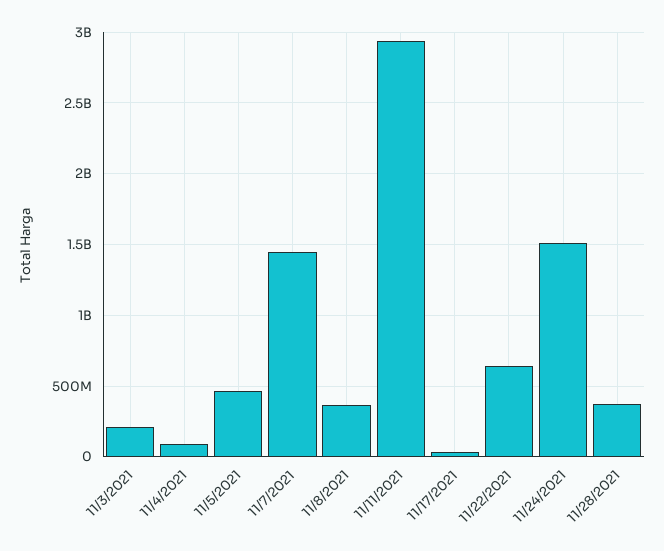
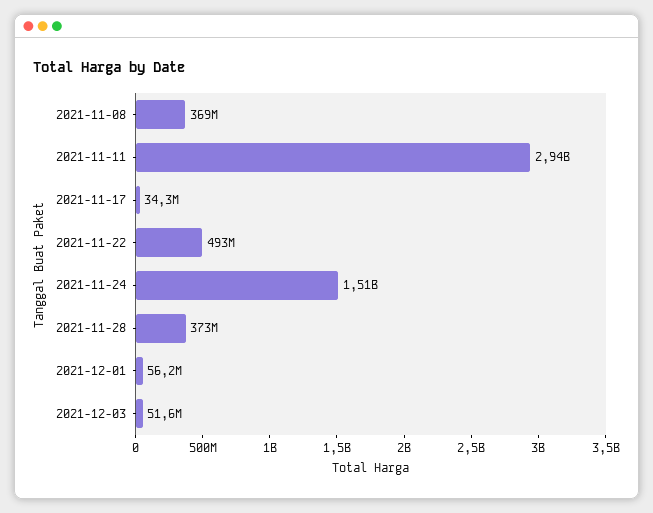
11/3/2021: 200000000 -> none
11/4/2021: 100000000 -> none
11/5/2021: 450000000 -> none
11/7/2021: 1450000000 -> none
11/22/2021: 650000000 -> 493000000
2021-12-01: none -> 56200000
2021-12-03: none -> 51600000

